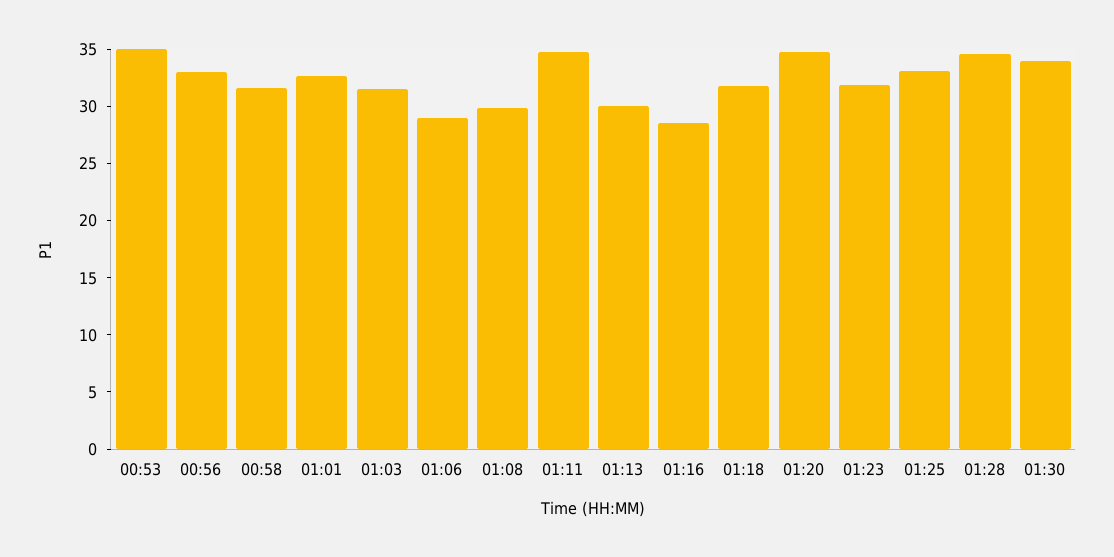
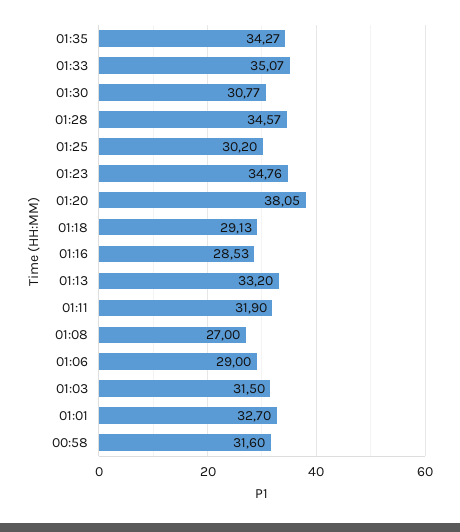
00:53: 35 -> none
00:56: 33 -> none
01:08: 30 -> 27
01:11: 35 -> 31.9
01:13: 30 -> 33.2
01:18: 32 -> 29.13
01:20: 35 -> 38.05
01:23: 32 -> 34.76
01:25: 33 -> 30.2
01:30: 34 -> 30.77
01:35: none -> 34.27
01:33: none -> 35.07

